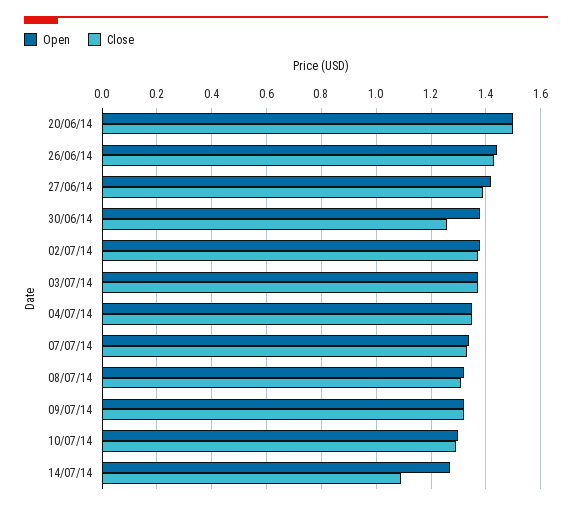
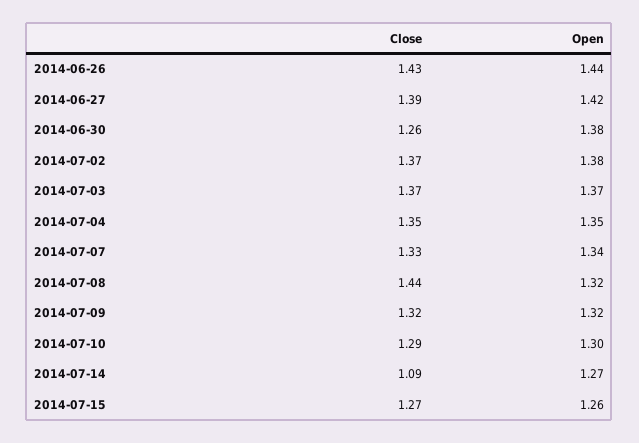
Open, 20/06/14: 1.5 -> none
Close, 20/06/14: 1.5 -> none
Close, 08/07/14: 1.3 -> 1.44
Close, 2014-07-15: none -> 1.27
Open, 2014-07-15: none -> 1.26

